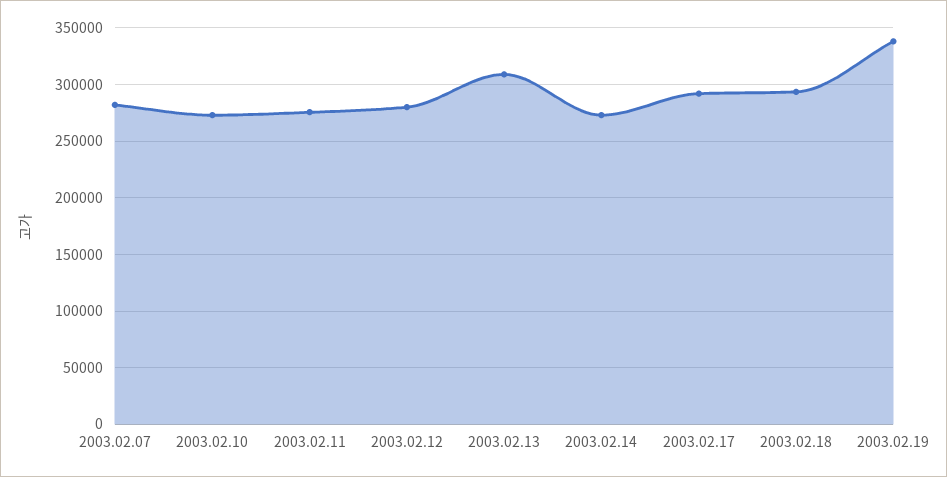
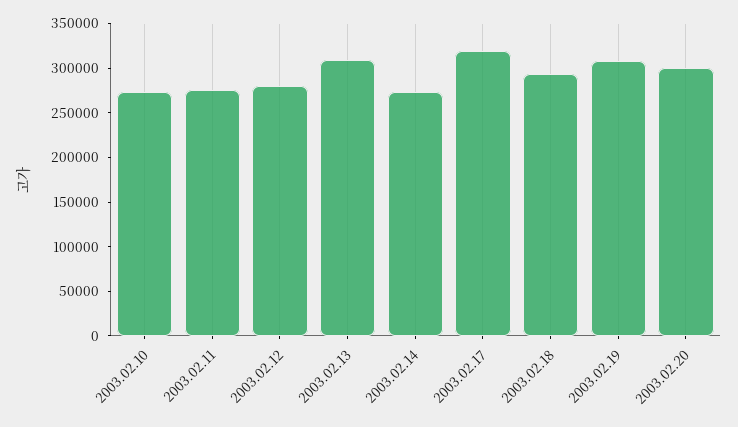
2003.02.07: 280000 -> none
2003.02.17: 290000 -> 320000
2003.02.19: 340000 -> 310000
2003.02.20: none -> 300000

